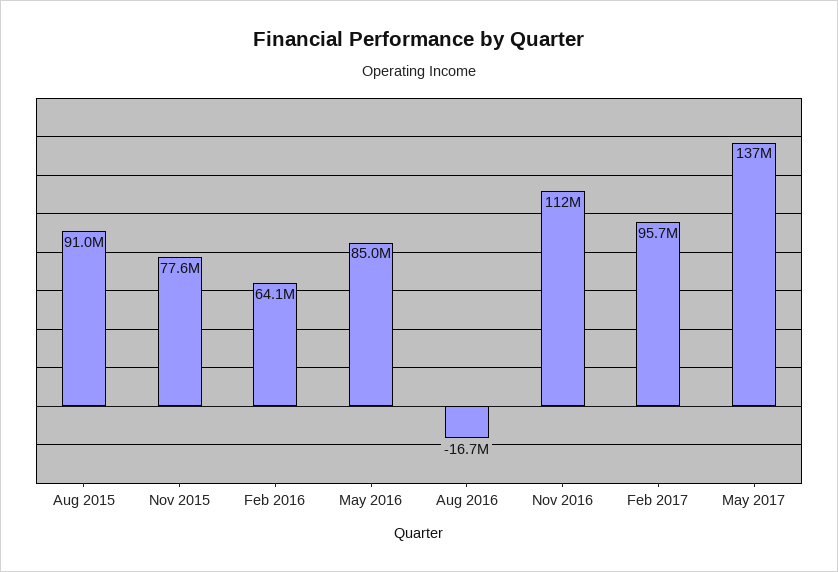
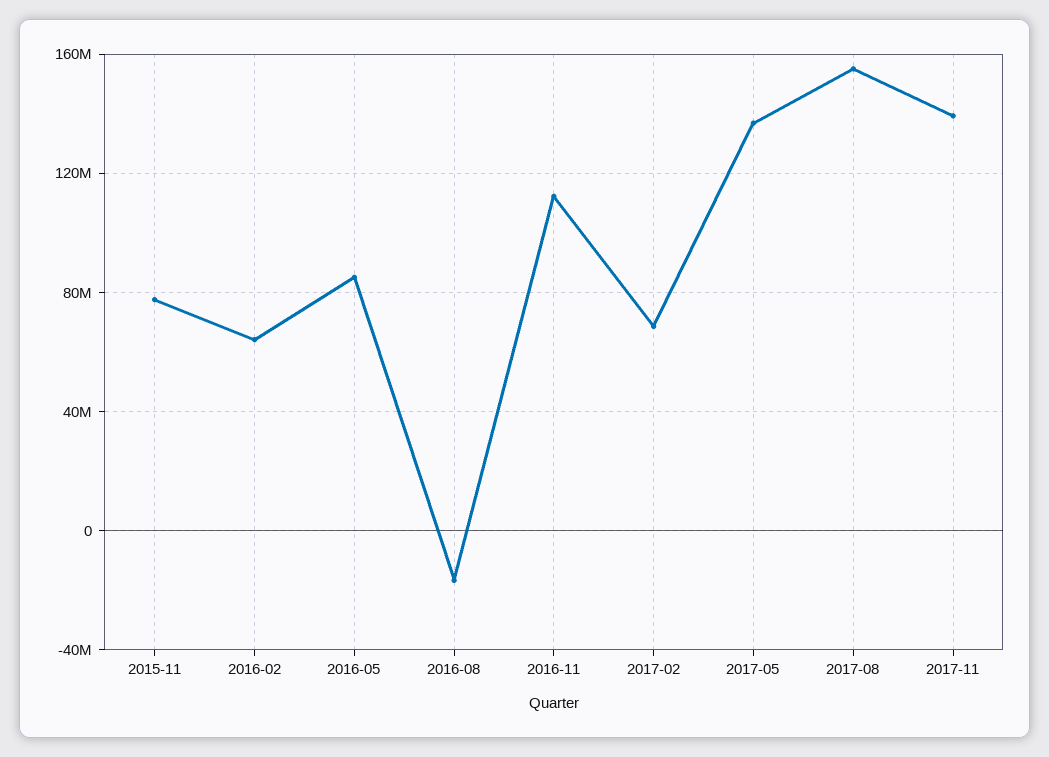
Aug 2015: 91000000 -> none
Feb 2017: 95700000 -> 70000000
2017-08: none -> 155000000
2017-11: none -> 140000000

